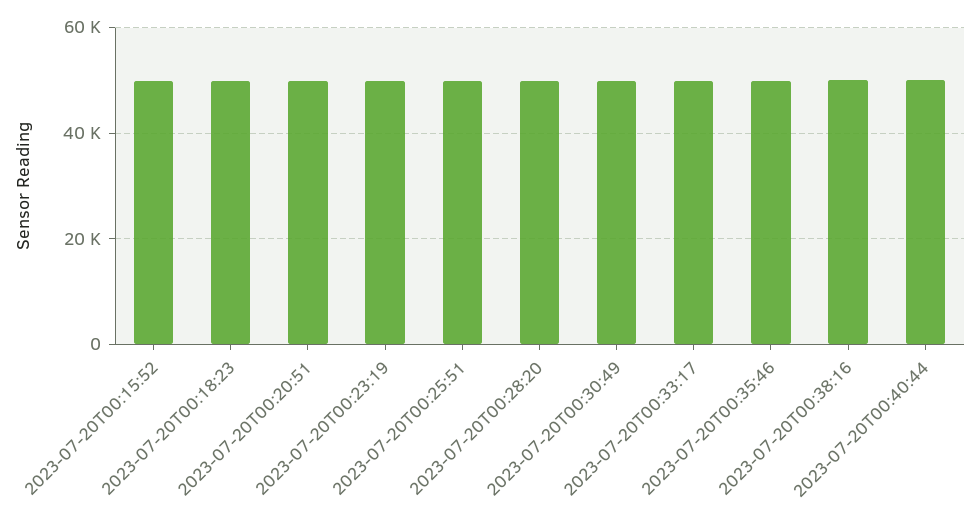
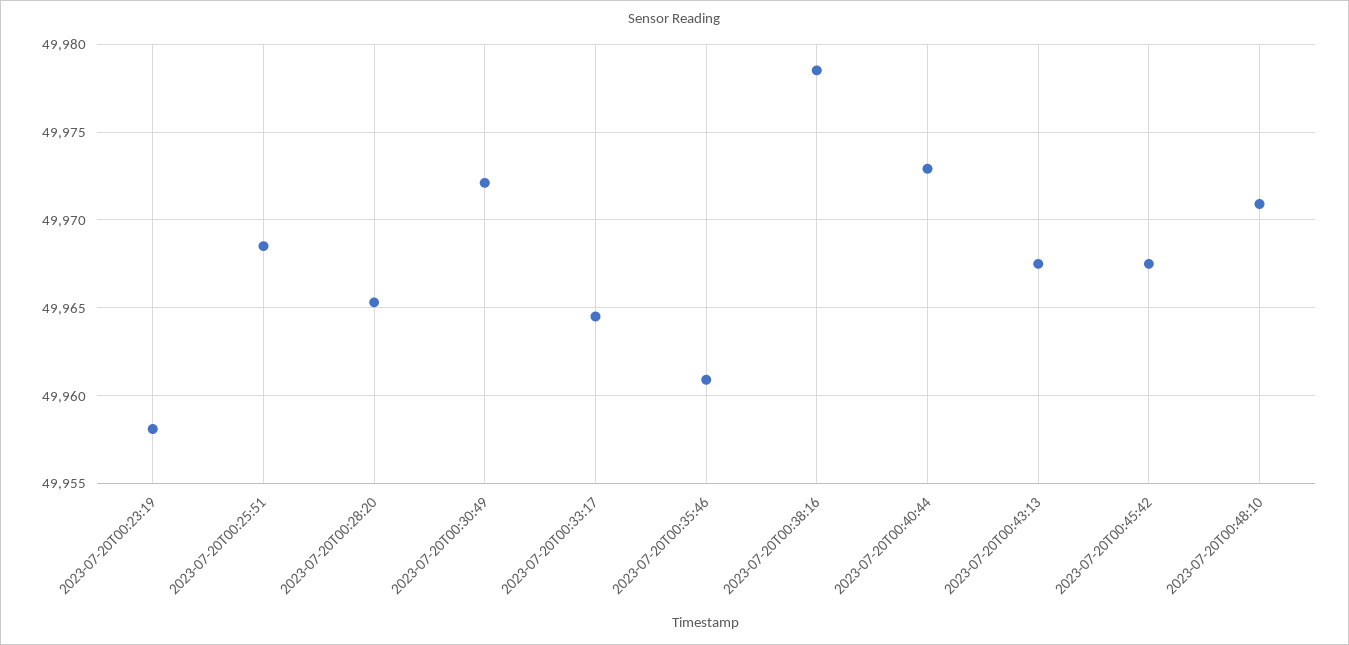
2023-07-20T00:15:52: 50000 -> none
2023-07-20T00:18:23: 50000 -> none
2023-07-20T00:20:51: 50000 -> none
2023-07-20T00:43:13: none -> 49967.5
2023-07-20T00:45:42: none -> 49967.5
2023-07-20T00:48:10: none -> 49971

